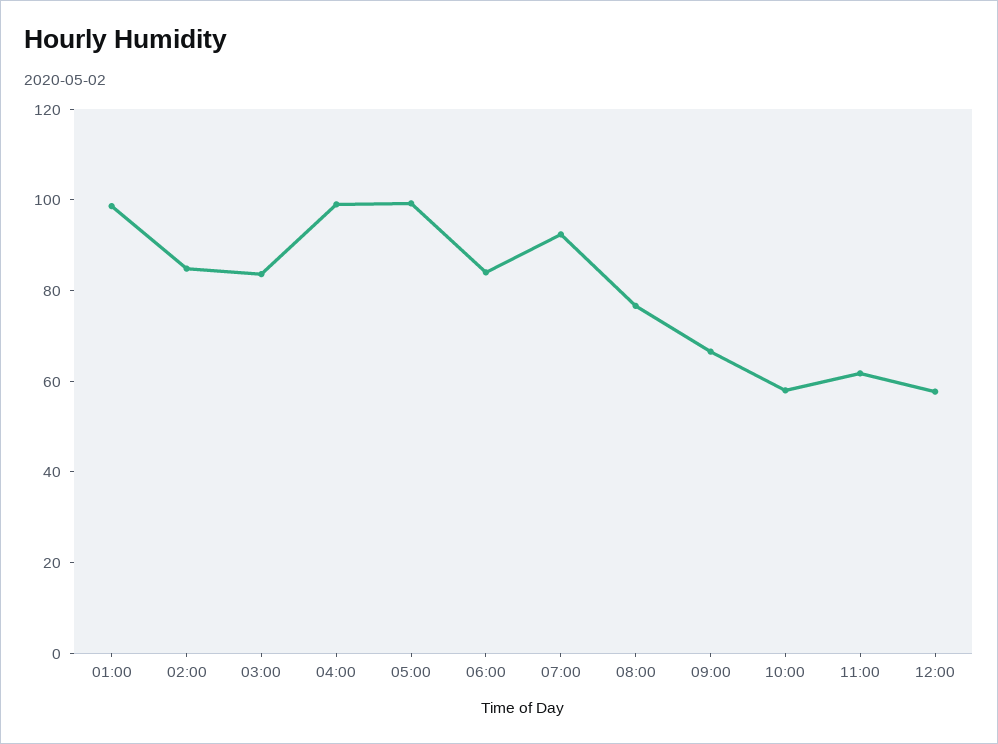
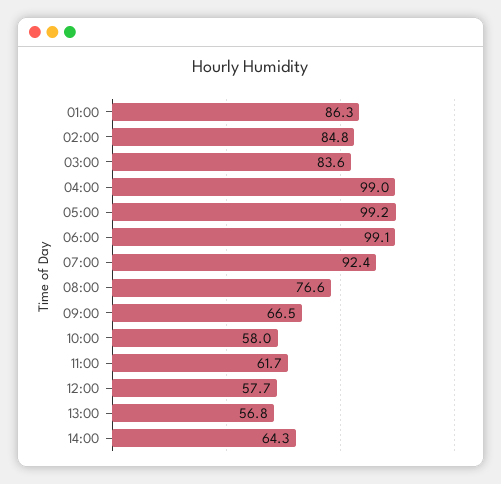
01:00: 100 -> 86.3
06:00: 85 -> 99.1
13:00: none -> 56.8
14:00: none -> 64.3

